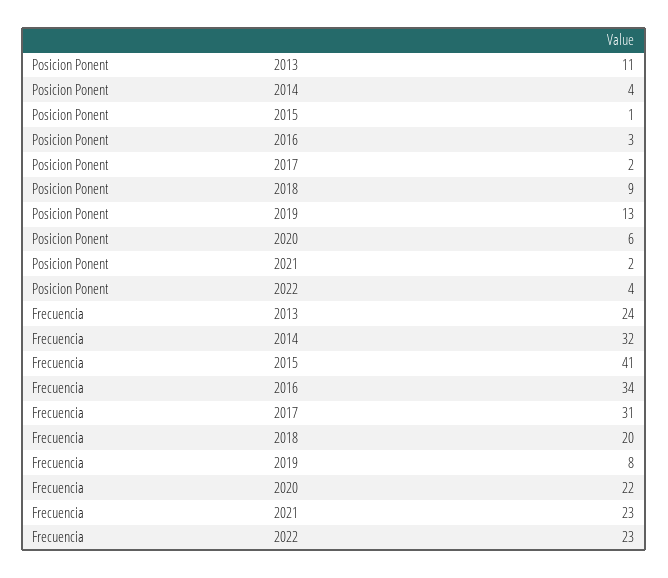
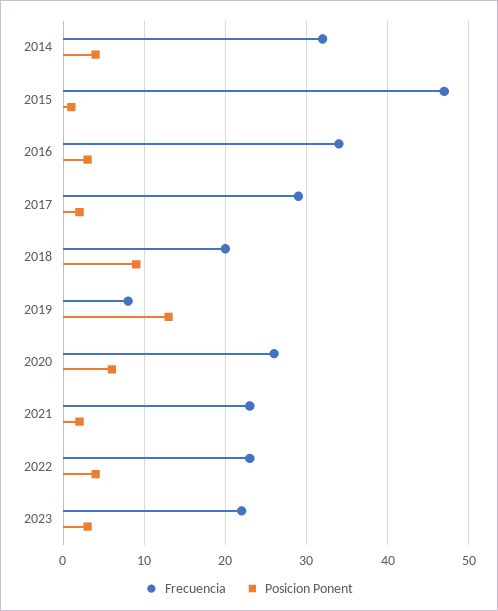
Posicion Ponent, 2013: 11 -> none
Frecuencia, 2013: 24 -> none
Frecuencia, 2015: 41 -> 47
Frecuencia, 2017: 31 -> 29
Frecuencia, 2020: 22 -> 26
Frecuencia, 2023: none -> 22
Posicion Ponent, 2023: none -> 3

